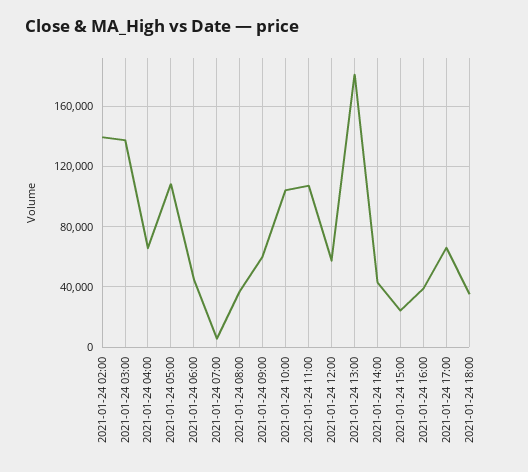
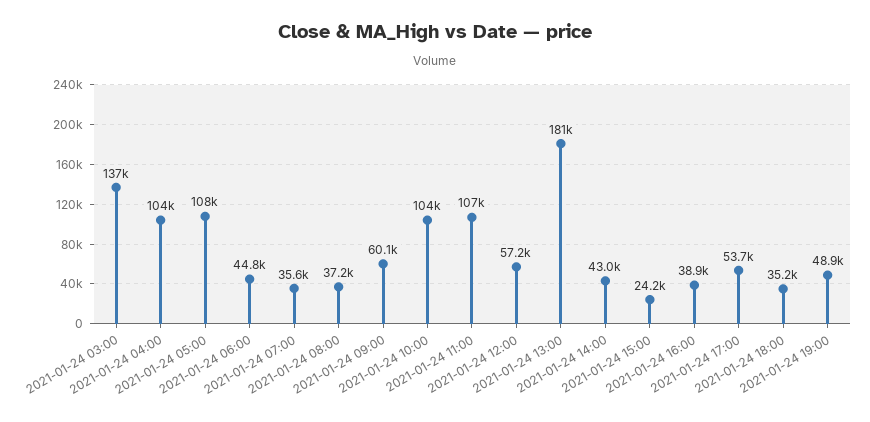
2021-01-24 02:00: 140000 -> none
2021-01-24 04:00: 65000 -> 104000
2021-01-24 07:00: 5000 -> 35600
2021-01-24 17:00: 65000 -> 53700
2021-01-24 19:00: none -> 48900

